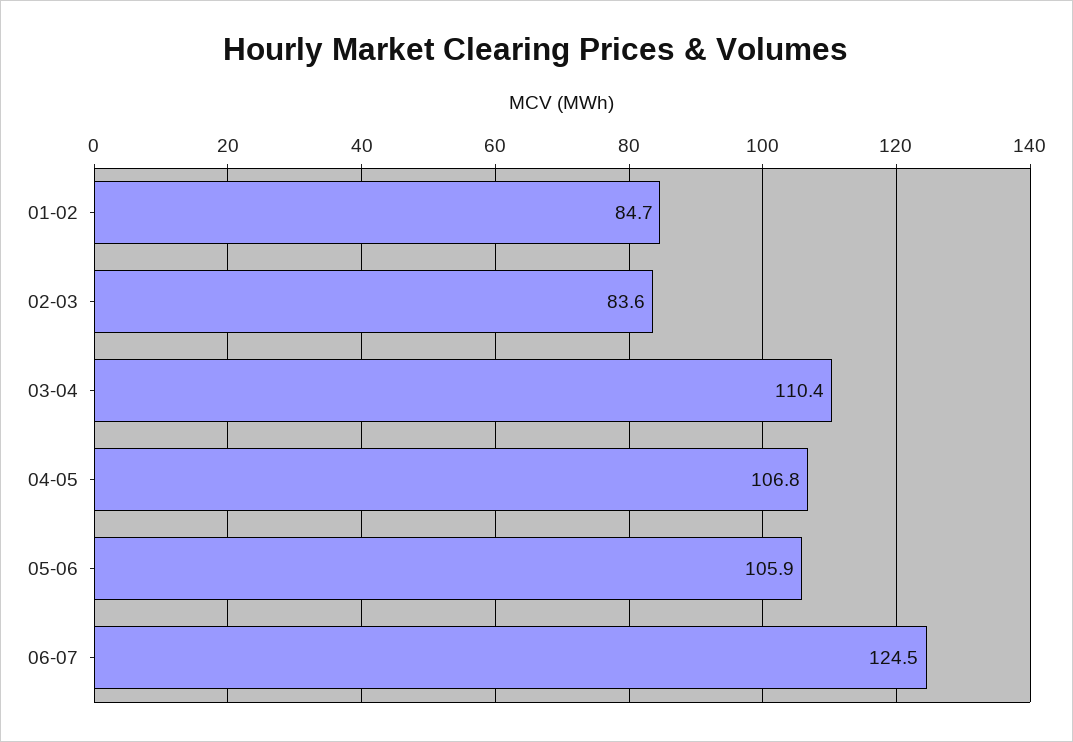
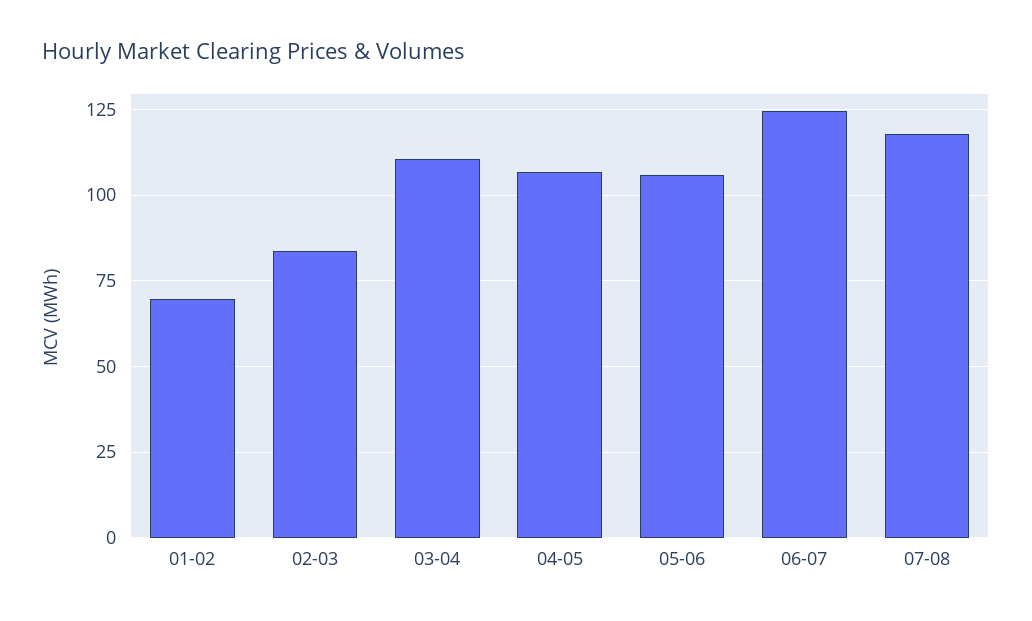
01-02: 84.7 -> 70
07-08: none -> 117.5

